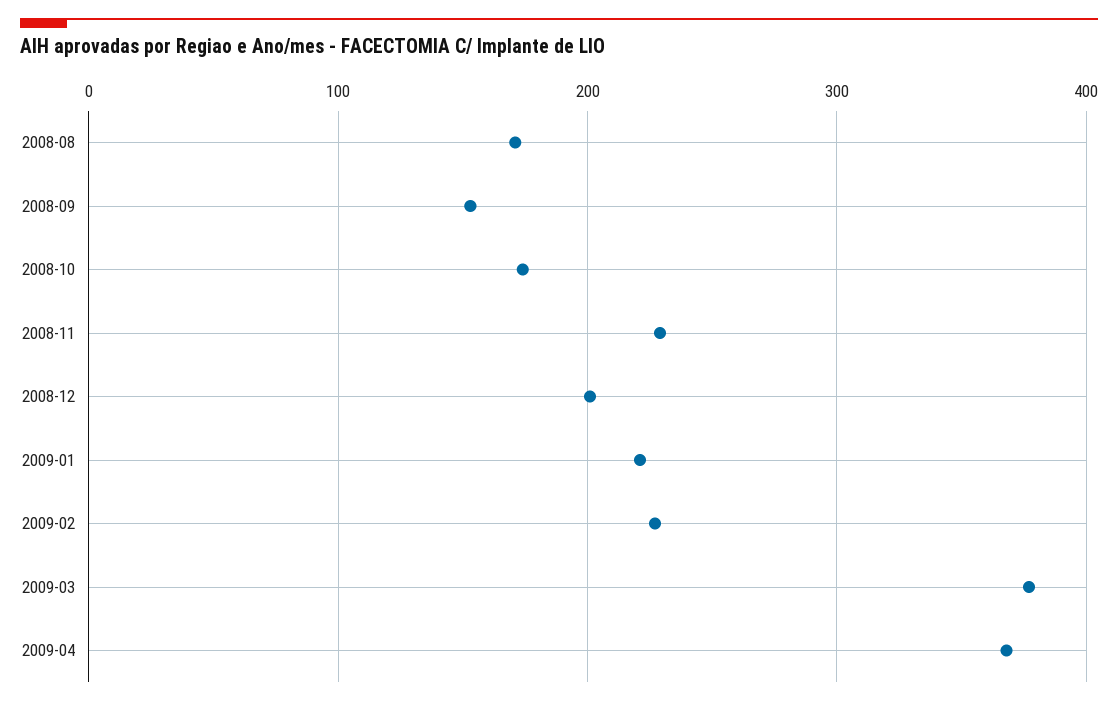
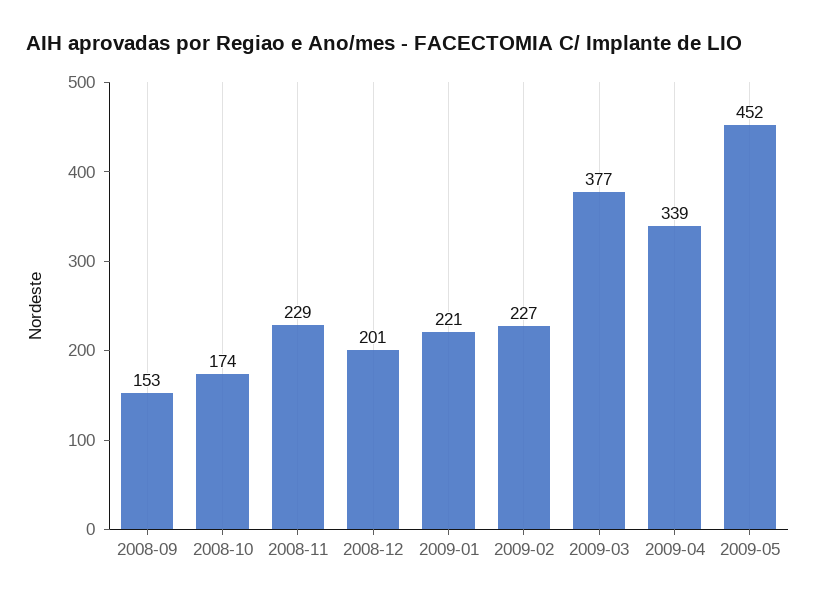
2008-08: 170 -> none
2009-04: 370 -> 339
2009-05: none -> 452

